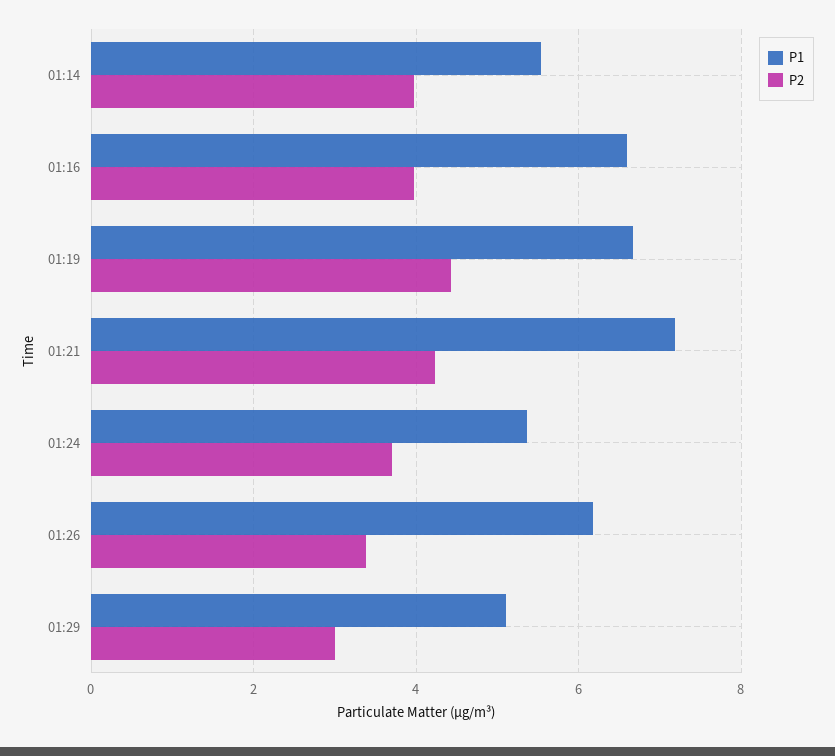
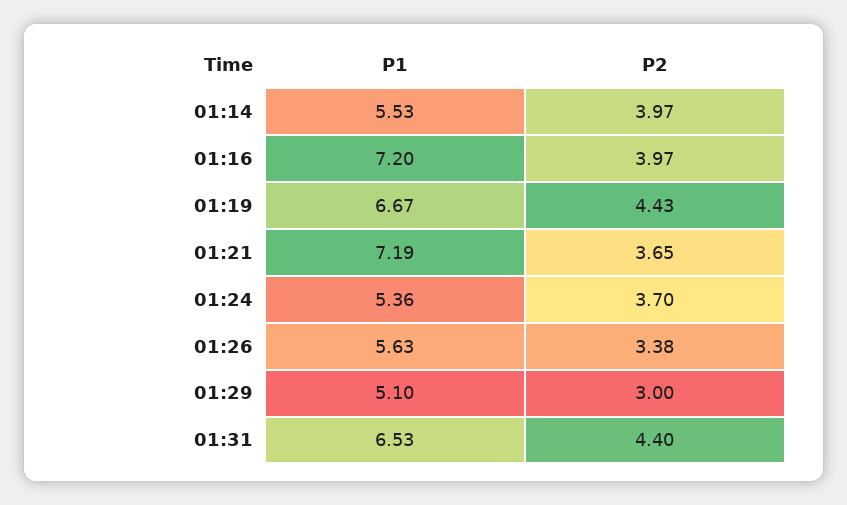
P1, 01:16: 6.6 -> 7.2
P2, 01:21: 4.2 -> 3.65
P1, 01:26: 6.2 -> 5.63
P1, 01:31: none -> 6.53
P2, 01:31: none -> 4.4

